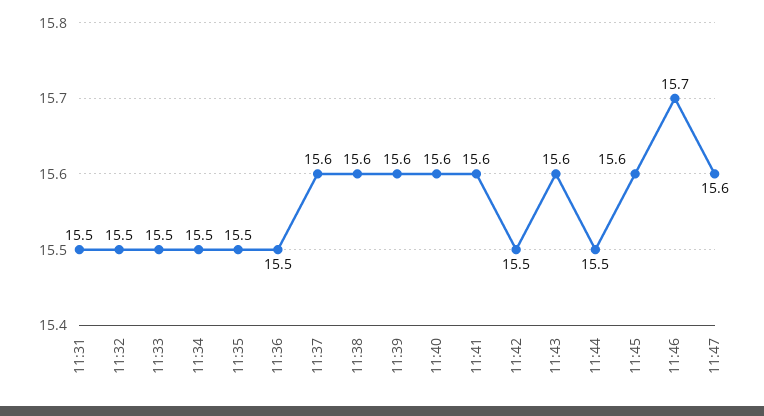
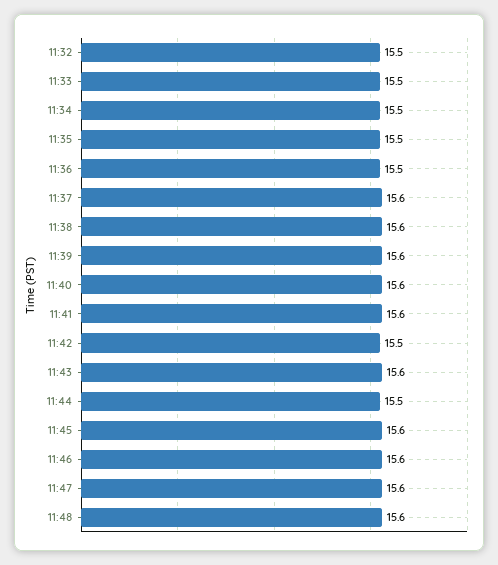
11:31: 15.5 -> none
11:46: 15.7 -> 15.6
11:48: none -> 15.6

